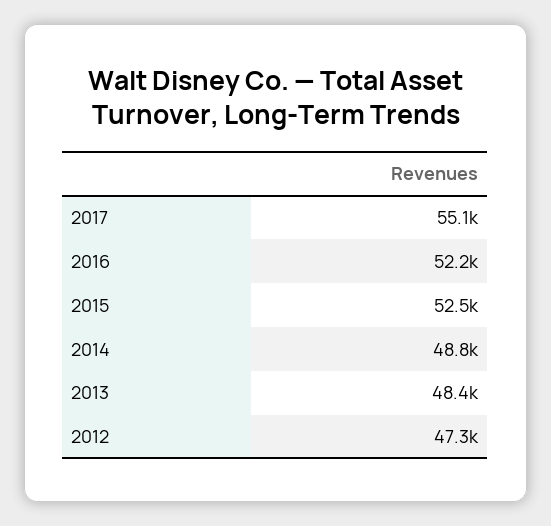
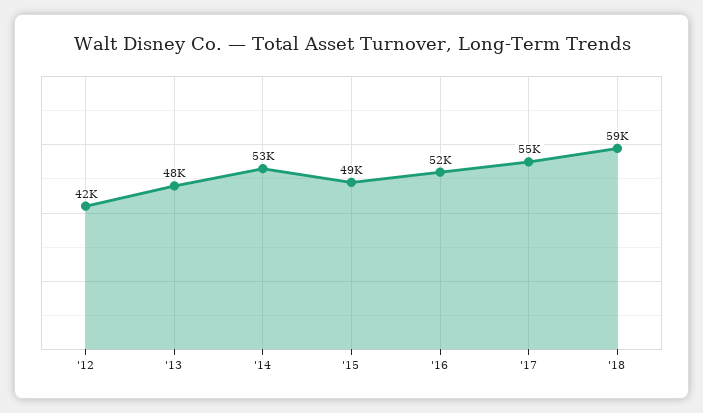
2015: 52500 -> 49000
2014: 48800 -> 53000
2012: 47300 -> 42000
'18: none -> 59000

